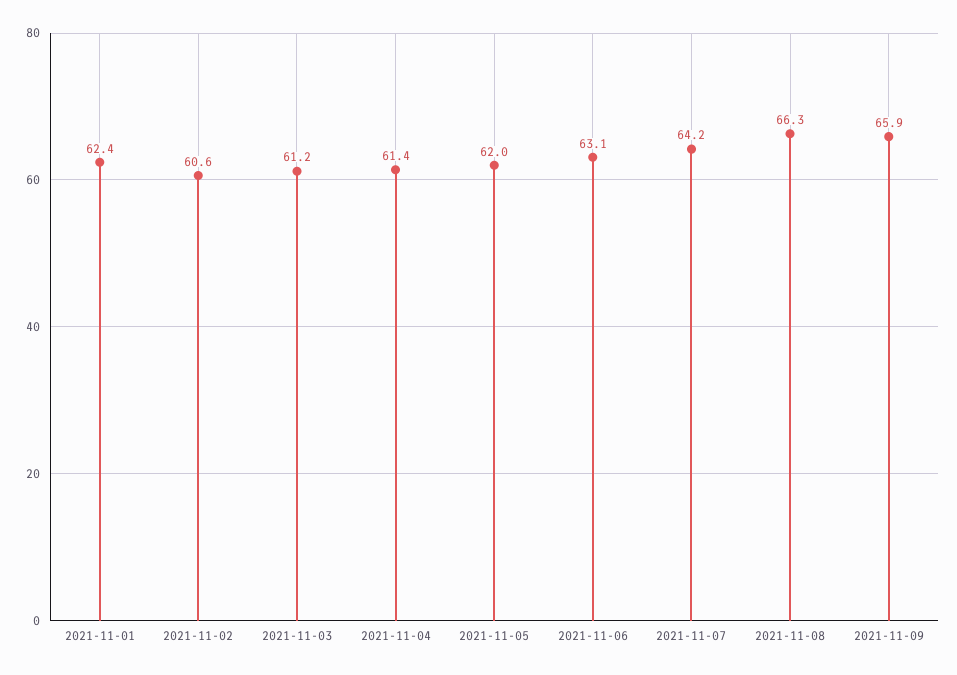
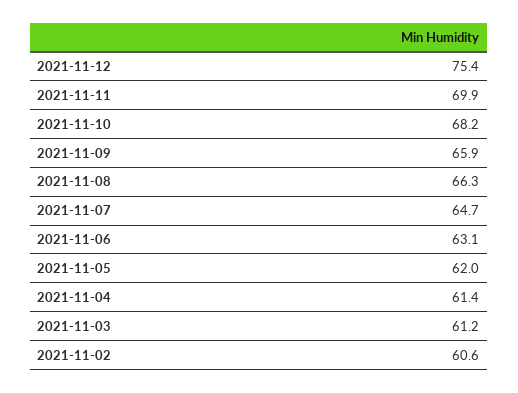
2021-11-01: 62.4 -> none
2021-11-07: 64.2 -> 64.7
2021-11-12: none -> 75.4
2021-11-11: none -> 69.9
2021-11-10: none -> 68.2

